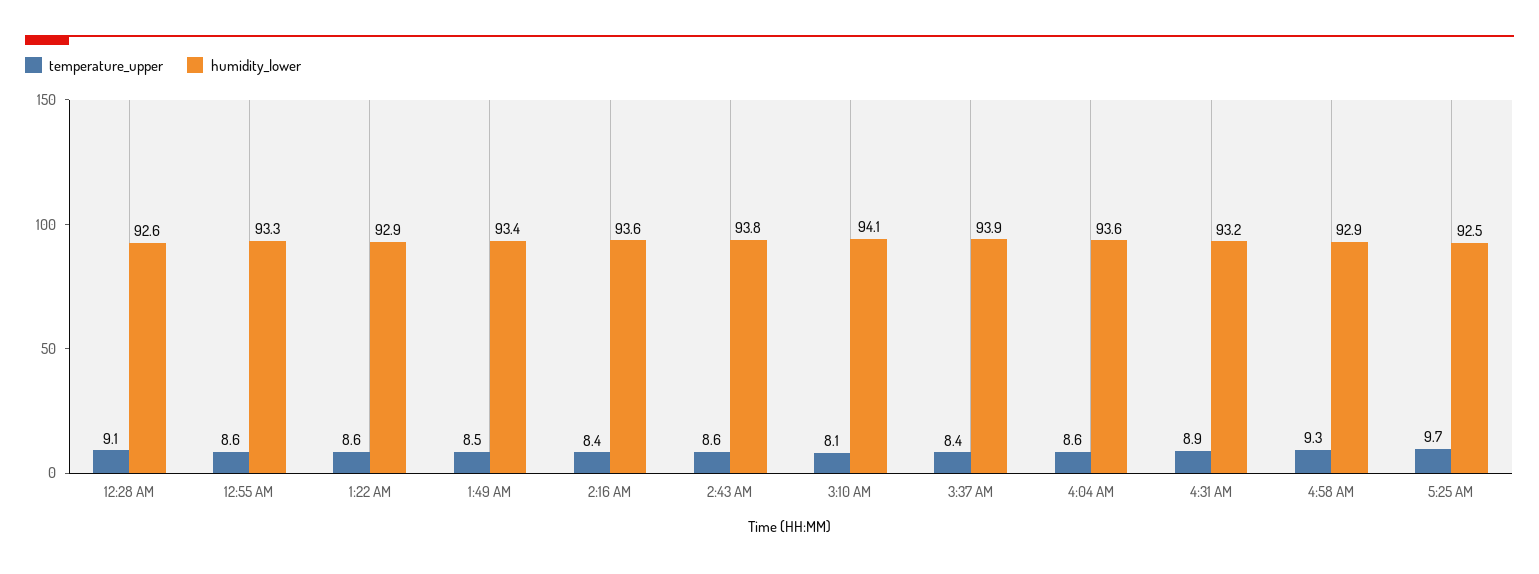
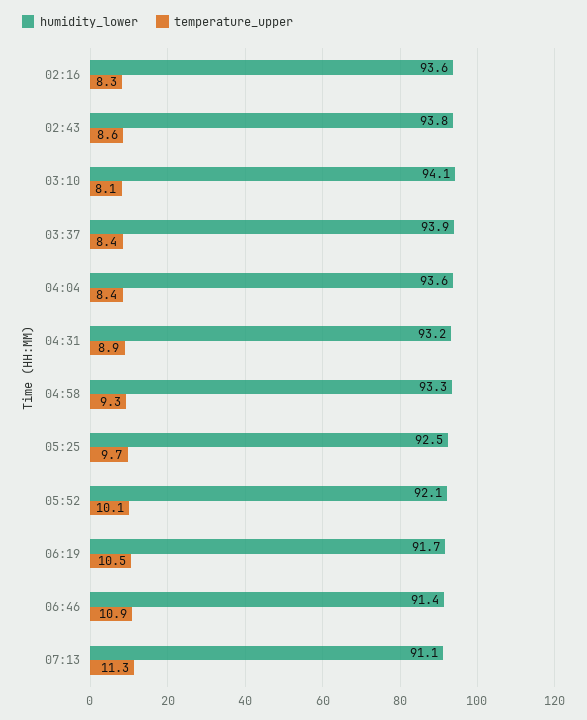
temperature_upper, 12:28 AM: 9.1 -> none
humidity_lower, 12:28 AM: 92.6 -> none
temperature_upper, 12:55 AM: 8.6 -> none
humidity_lower, 12:55 AM: 93.3 -> none
temperature_upper, 1:22 AM: 8.6 -> none
humidity_lower, 1:22 AM: 92.9 -> none
temperature_upper, 1:49 AM: 8.5 -> none
humidity_lower, 1:49 AM: 93.4 -> none
temperature_upper, 2:16 AM: 8.4 -> 8.3
temperature_upper, 4:04 AM: 8.6 -> 8.4
humidity_lower, 4:58 AM: 92.9 -> 93.3
humidity_lower, 05:52: none -> 92.1
temperature_upper, 05:52: none -> 10.1
humidity_lower, 06:19: none -> 91.7
temperature_upper, 06:19: none -> 10.5
humidity_lower, 06:46: none -> 91.4
temperature_upper, 06:46: none -> 10.9
humidity_lower, 07:13: none -> 91.1
temperature_upper, 07:13: none -> 11.3

